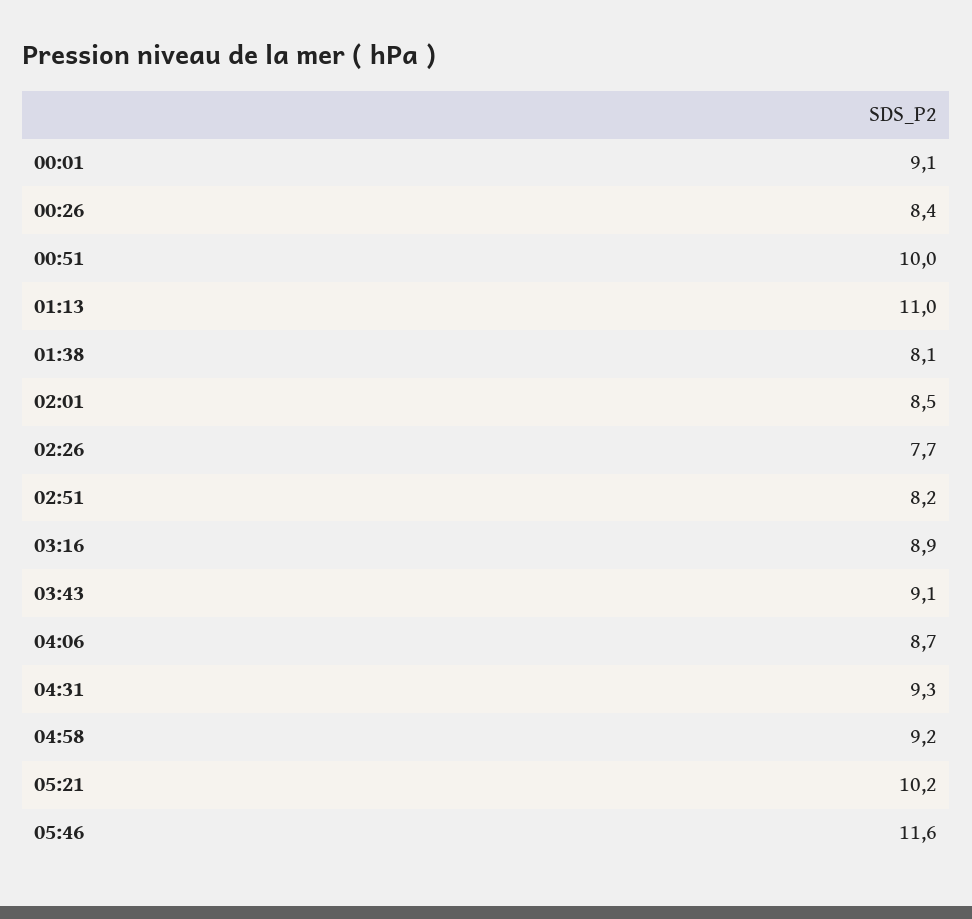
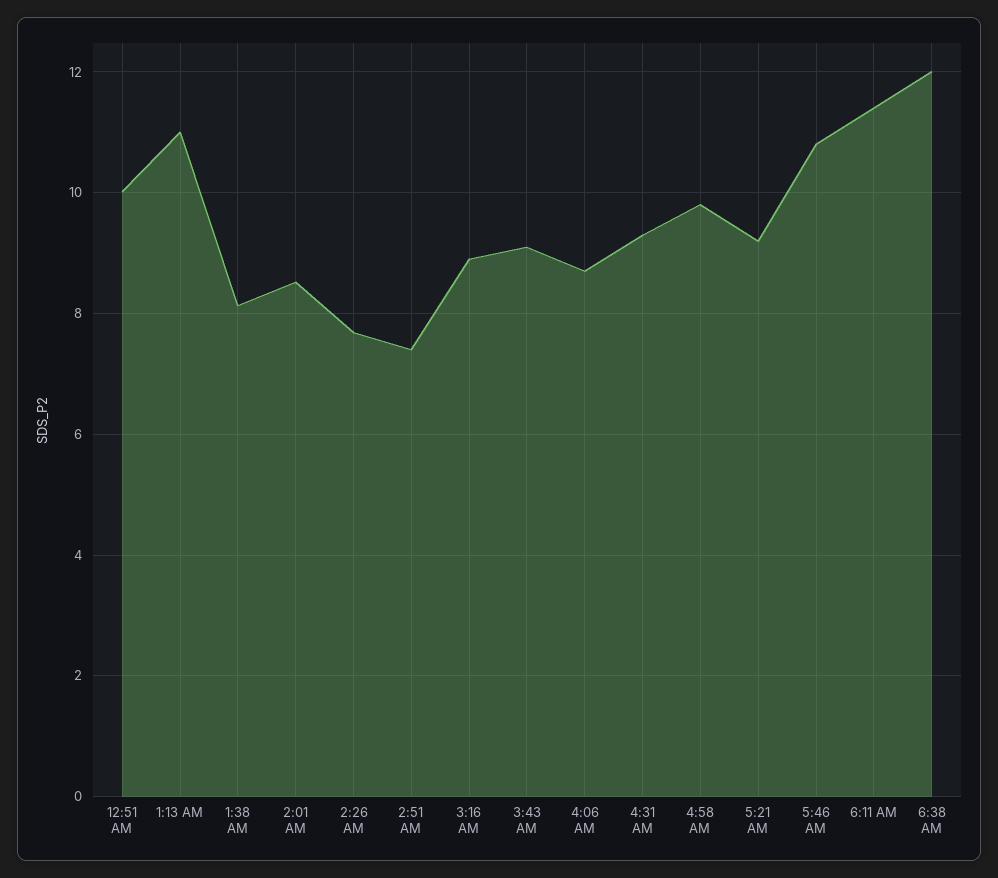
00:01: 9.1 -> none
00:26: 8.4 -> none
02:51: 8.2 -> 7.4
04:58: 9.2 -> 9.8
05:21: 10.2 -> 9.2
05:46: 11.6 -> 10.8
6:11 AM: none -> 11.4
6:38 AM: none -> 12

